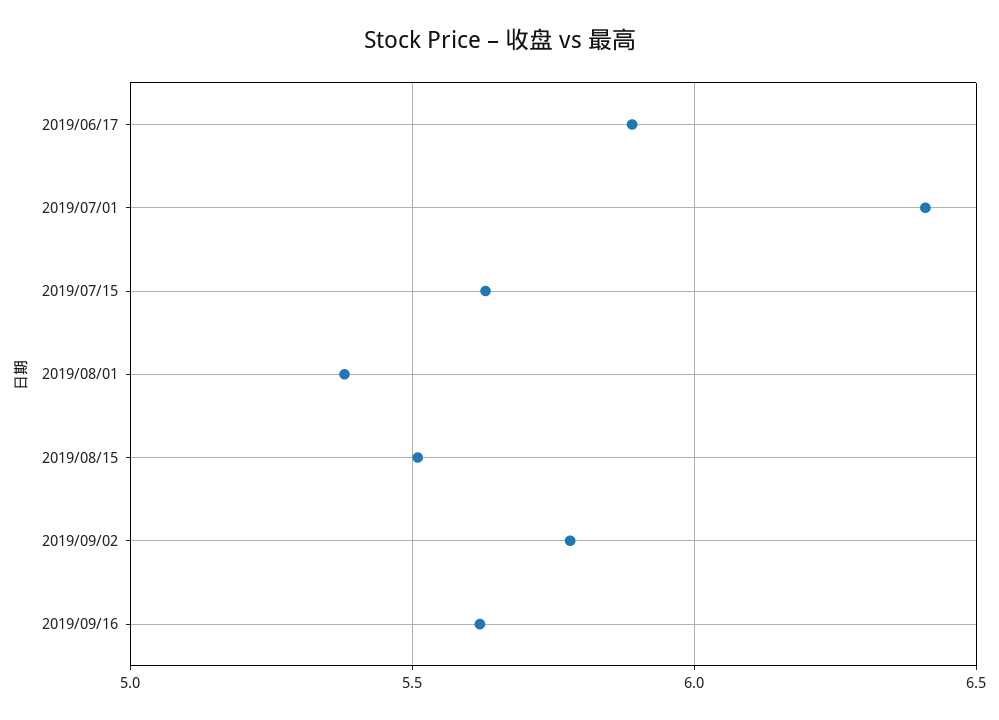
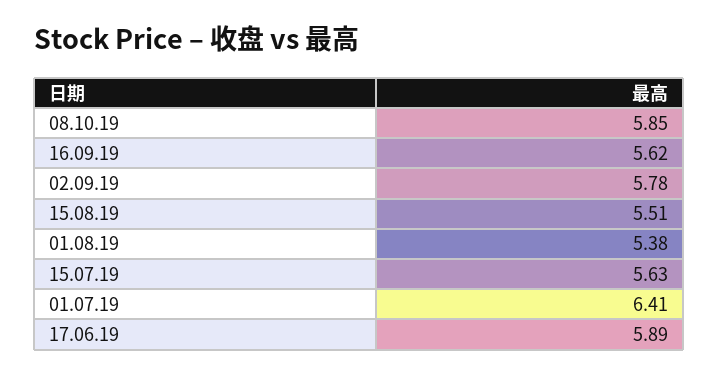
08.10.19: none -> 5.85

